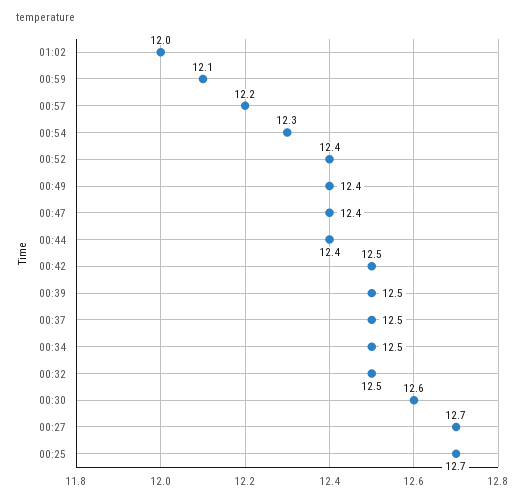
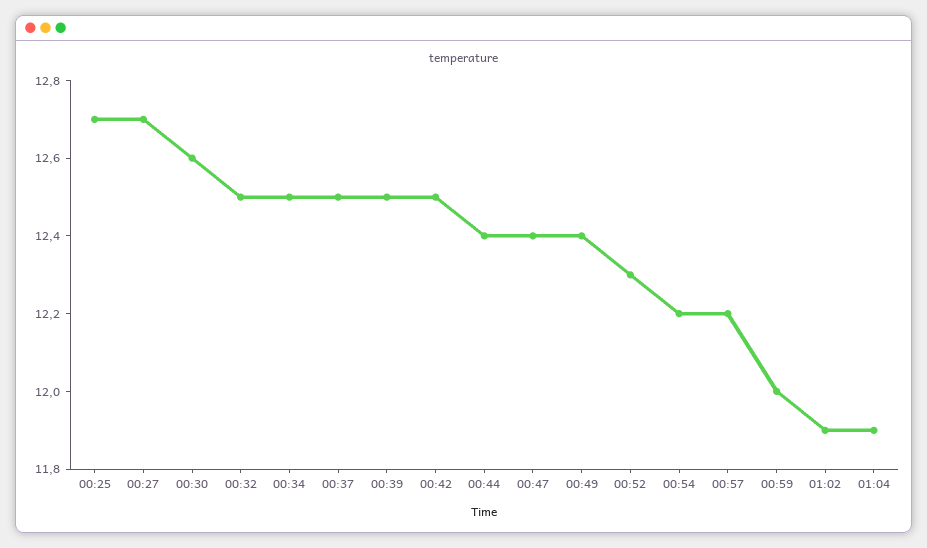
01:02: 12 -> 11.9
00:59: 12.1 -> 12
00:54: 12.3 -> 12.2
00:52: 12.4 -> 12.3
01:04: none -> 11.9

